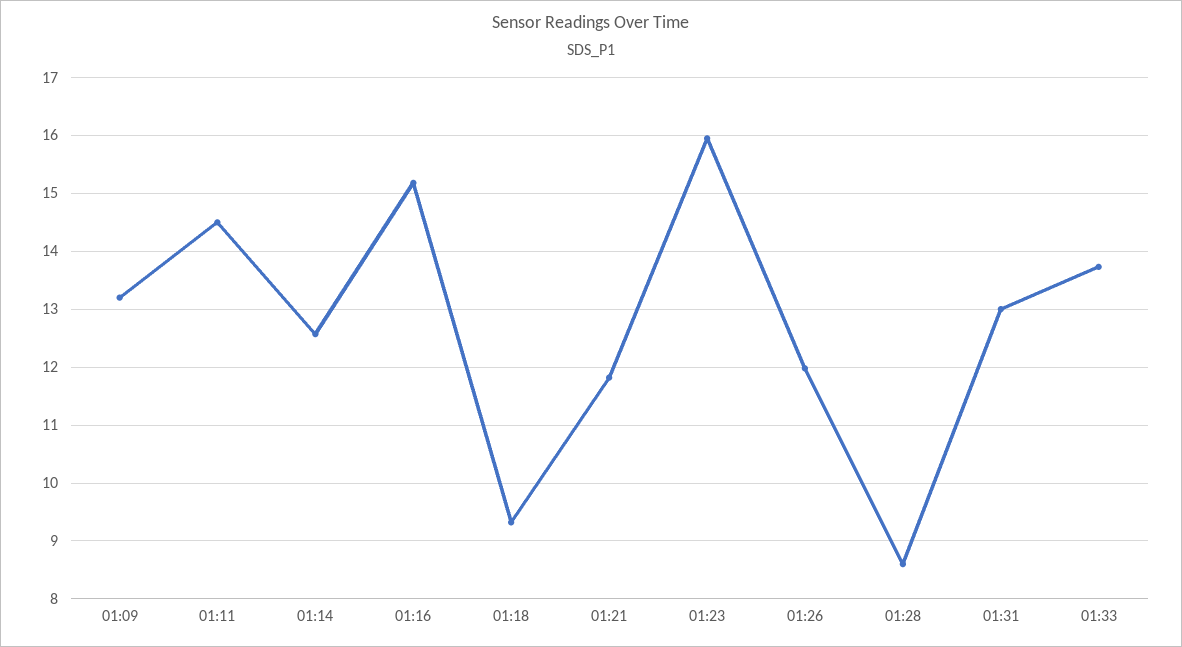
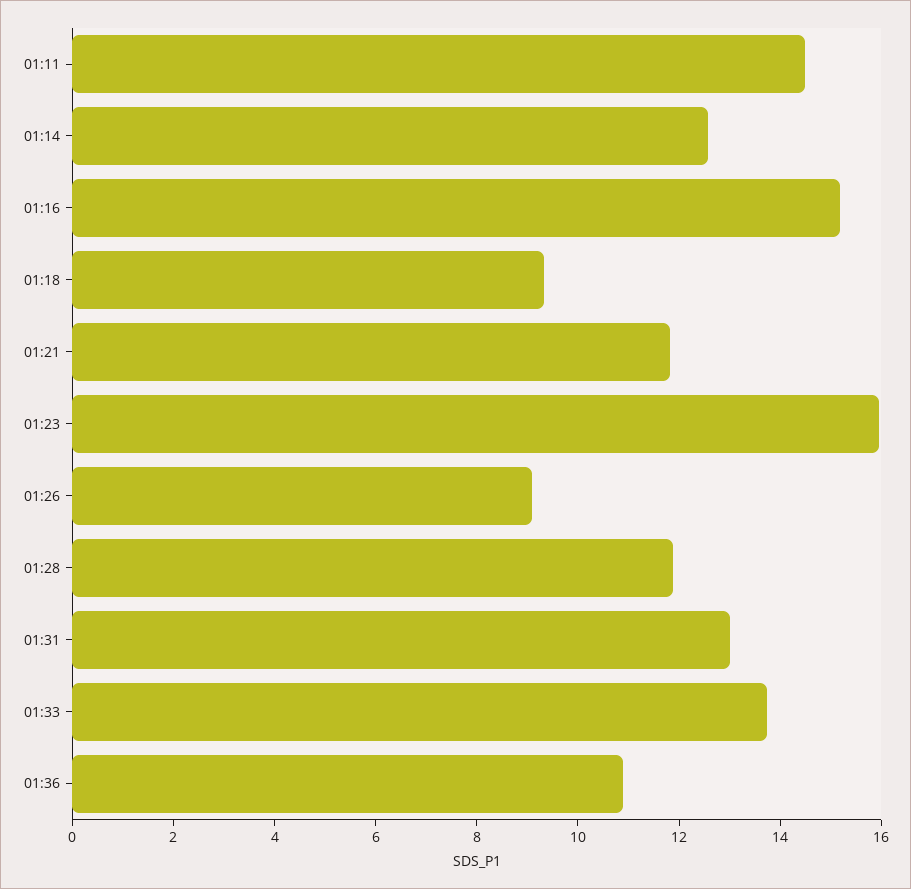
01:09: 13.2 -> none
01:26: 12 -> 9
01:28: 8.6 -> 12
01:36: none -> 11

